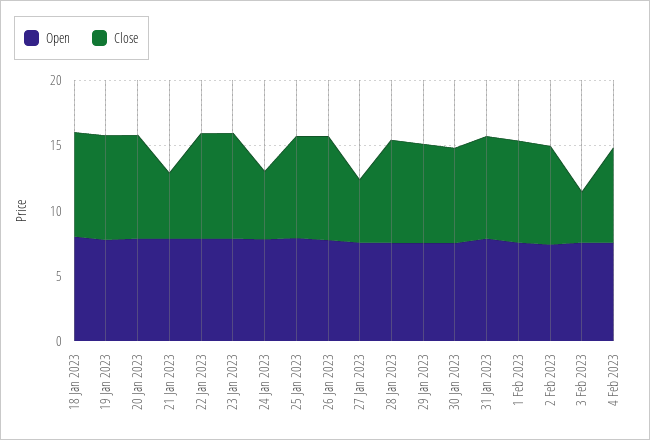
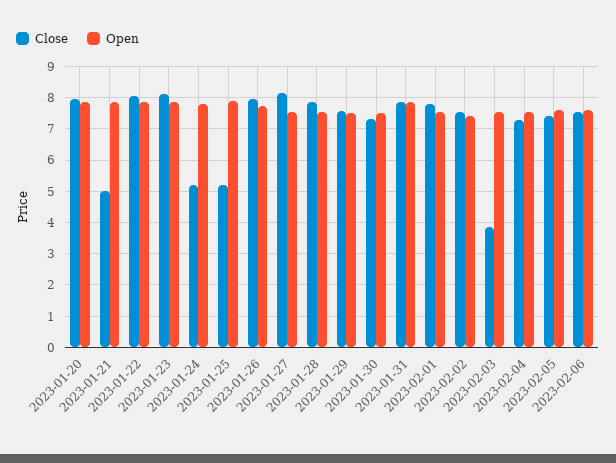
Open, 18 Jan 2023: 8 -> none
Close, 18 Jan 2023: 8 -> none
Open, 19 Jan 2023: 8 -> none
Close, 19 Jan 2023: 8 -> none
Close, 25 Jan 2023: 8 -> 5.2
Close, 27 Jan 2023: 5 -> 8.2
Close, 2023-02-05: none -> 7.4
Open, 2023-02-05: none -> 7.6
Close, 2023-02-06: none -> 7.6
Open, 2023-02-06: none -> 7.6

